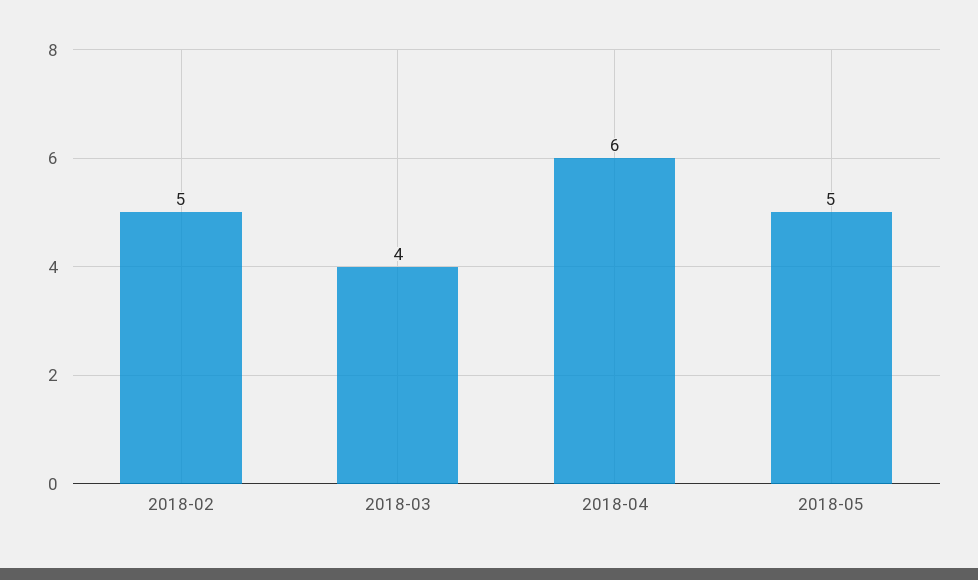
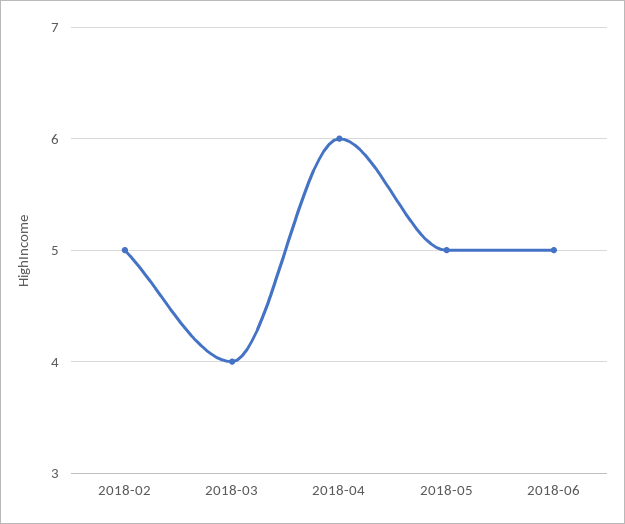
2018-06: none -> 5

